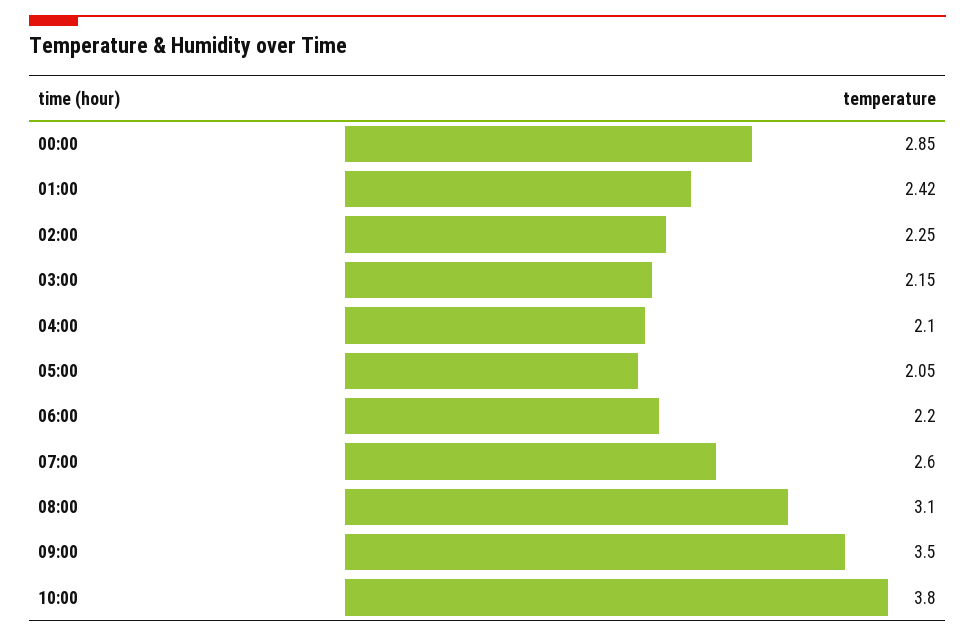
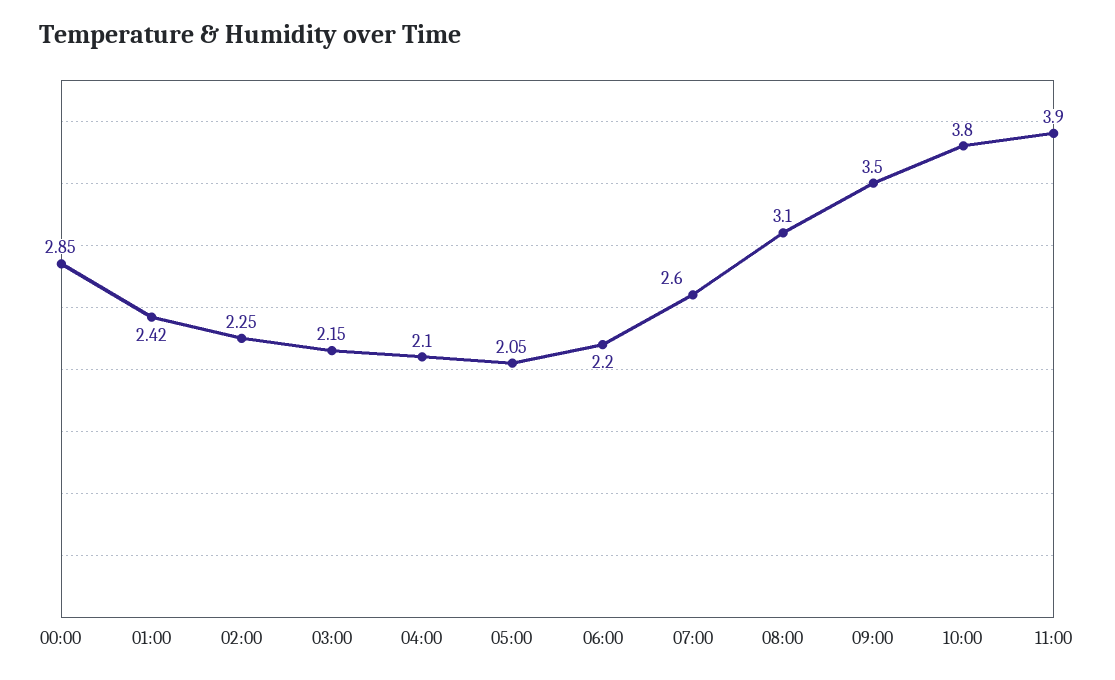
11:00: none -> 3.9

